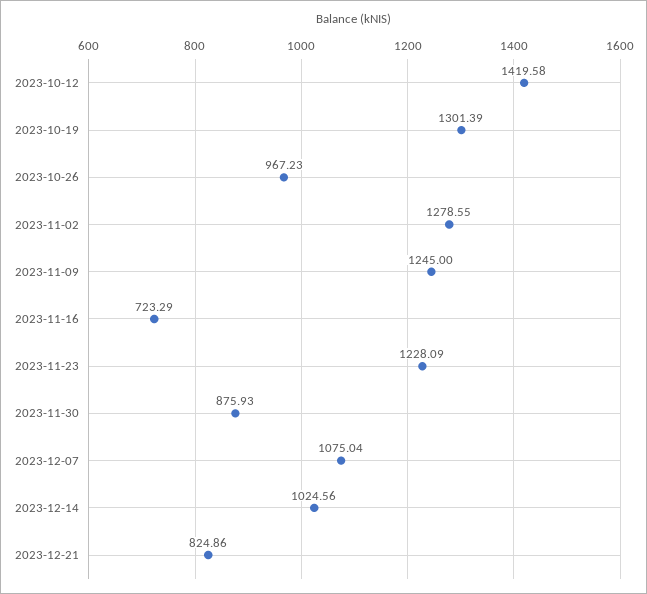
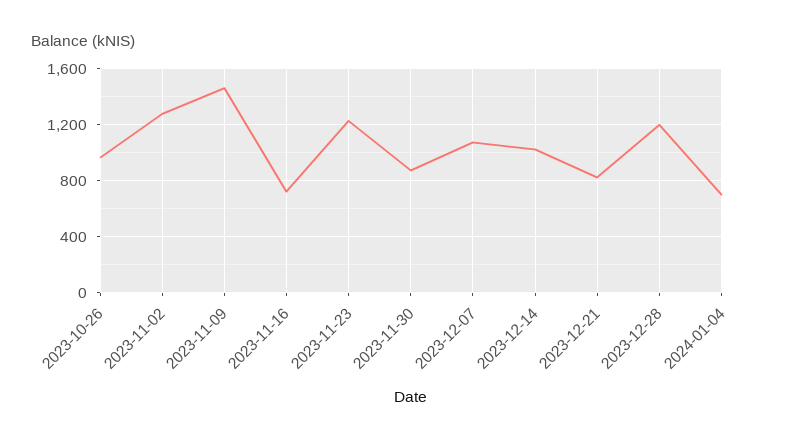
2023-10-12: 1419.58 -> none
2023-10-19: 1301.39 -> none
2023-11-09: 1245 -> 1450
2023-12-28: none -> 1200
2024-01-04: none -> 700

